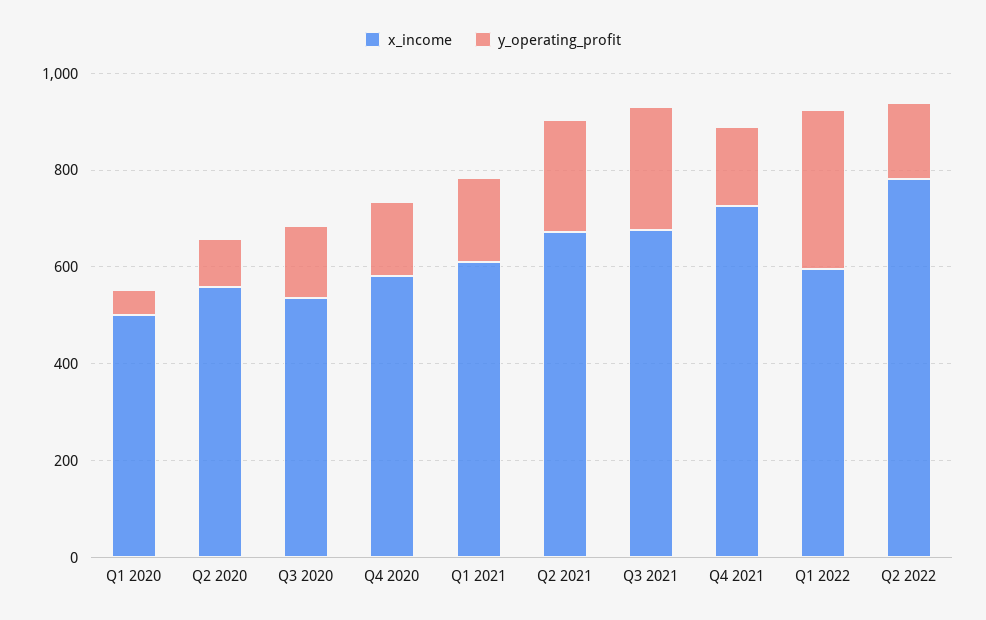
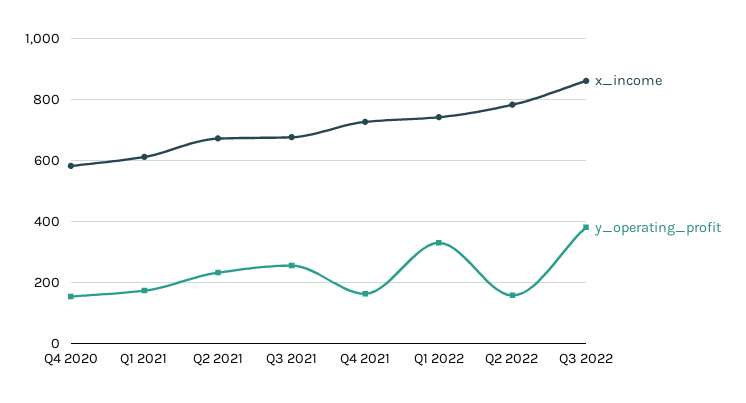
x_income, Q1 2020: 500 -> none
y_operating_profit, Q1 2020: 50 -> none
x_income, Q2 2020: 550 -> none
y_operating_profit, Q2 2020: 100 -> none
x_income, Q3 2020: 550 -> none
y_operating_profit, Q3 2020: 150 -> none
x_income, Q1 2022: 600 -> 740
x_income, Q3 2022: none -> 860
y_operating_profit, Q3 2022: none -> 380

